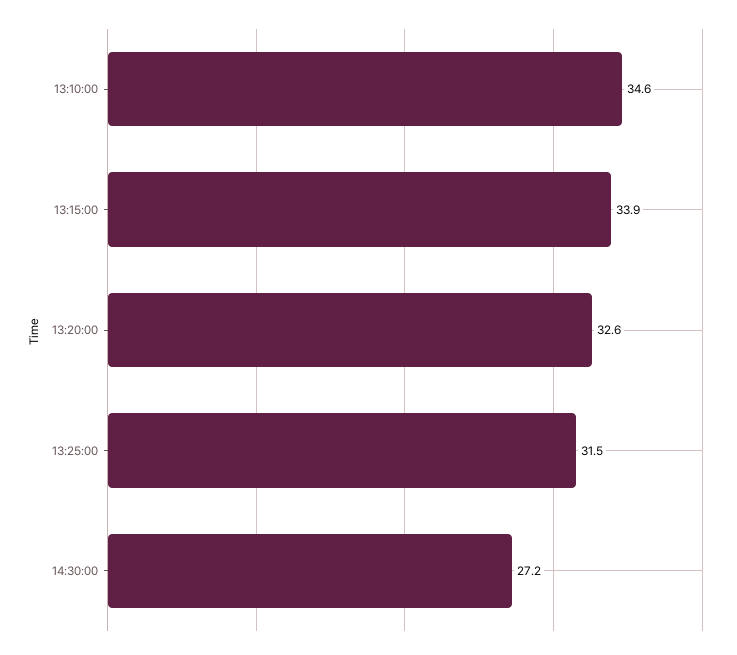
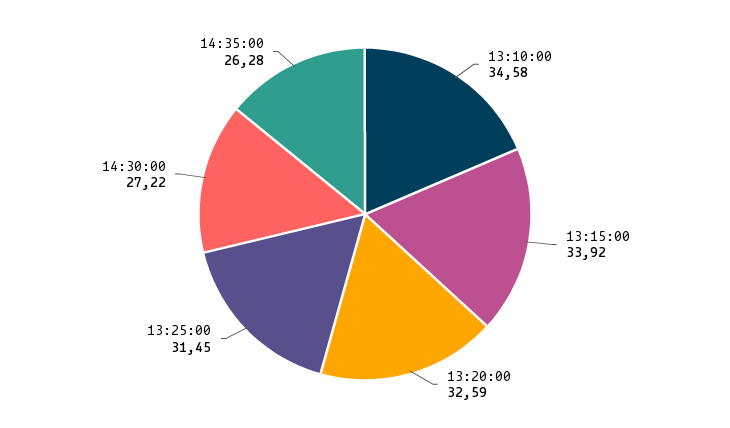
14:35:00: none -> 26.28

